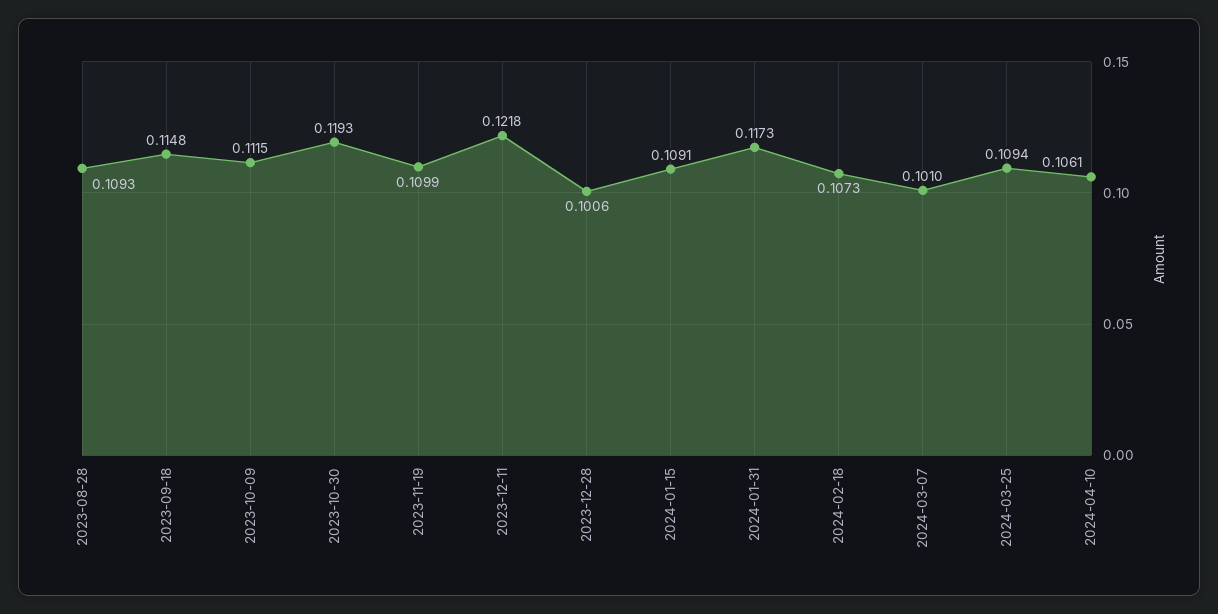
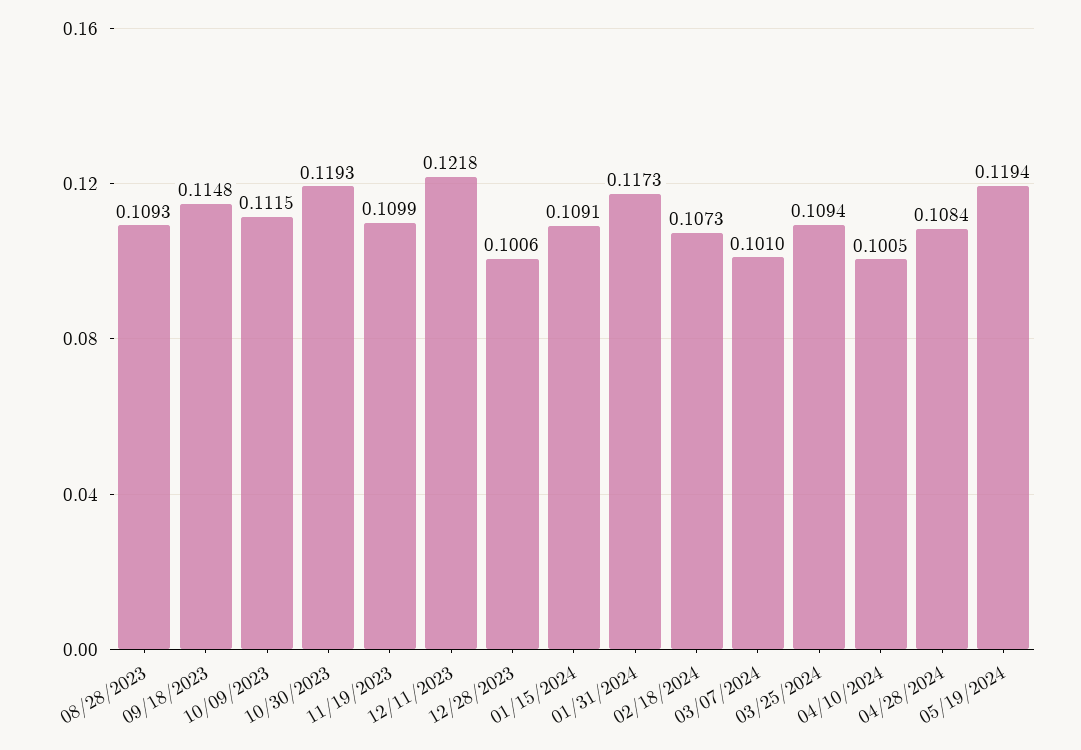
2024-04-10: 0.1061 -> 0.1005
04/28/2024: none -> 0.1084
05/19/2024: none -> 0.1194

